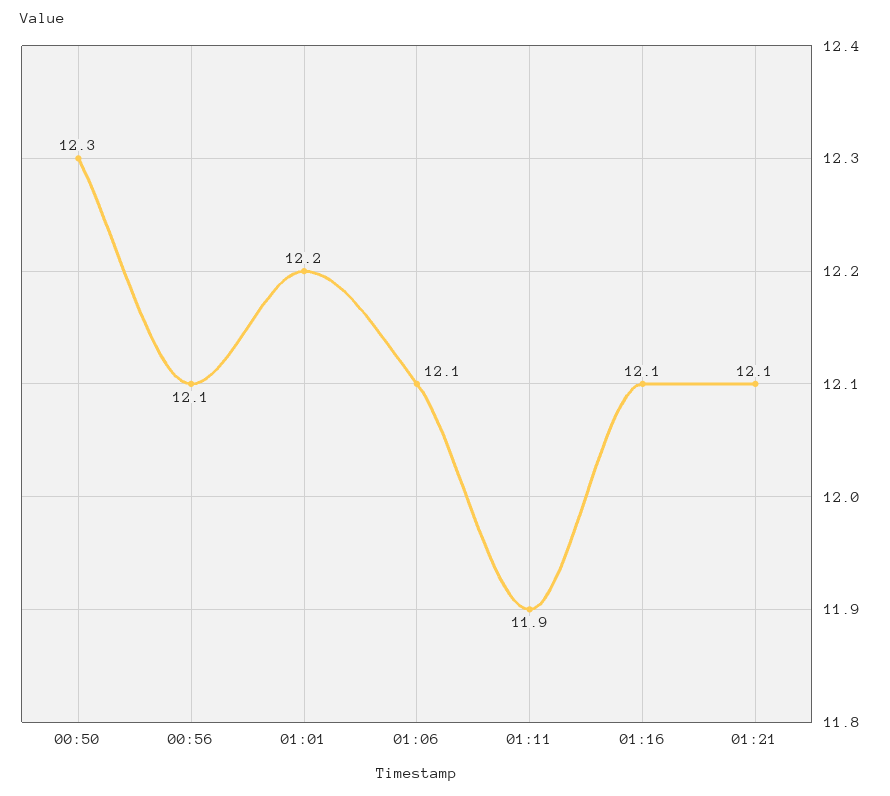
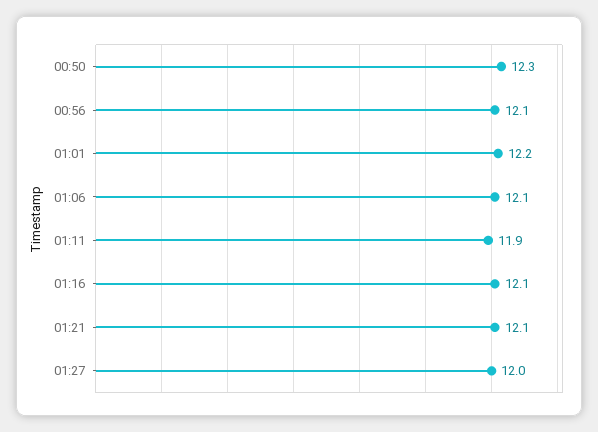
01:27: none -> 12

